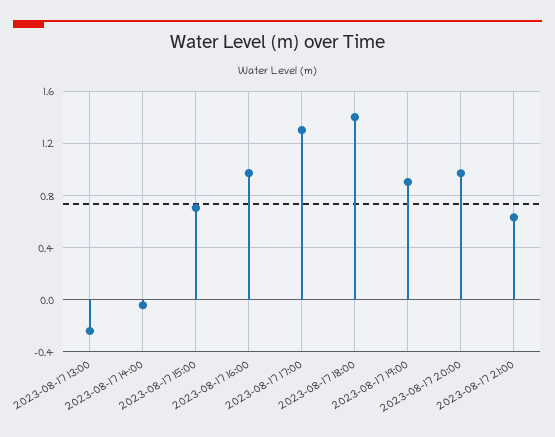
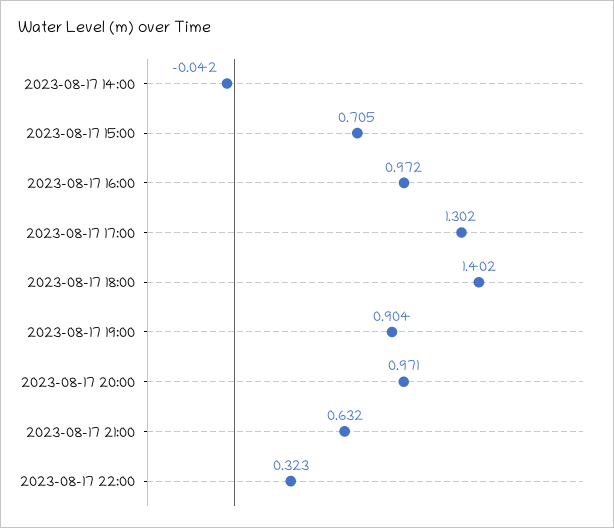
2023-08-17 13:00: -0.25 -> none
2023-08-17 22:00: none -> 0.323

